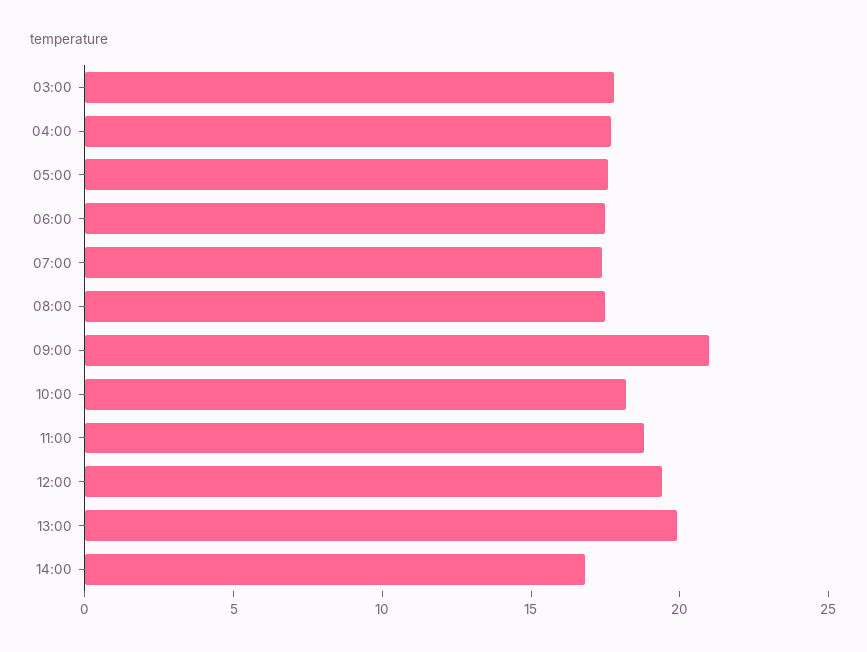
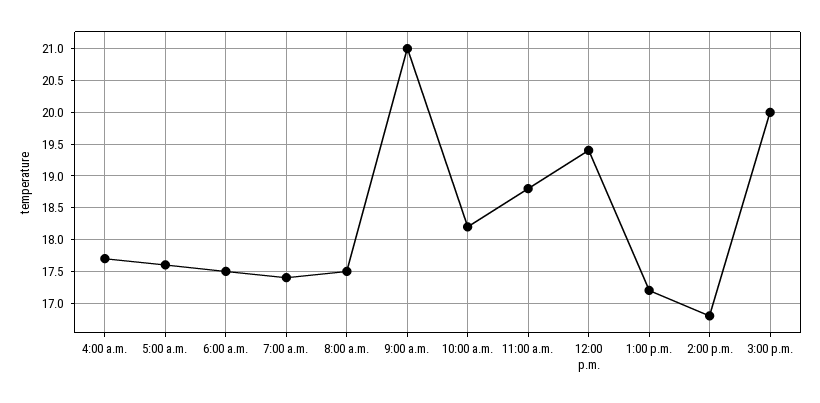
03:00: 18 -> none
13:00: 20 -> 17.2
3:00 p.m.: none -> 20

